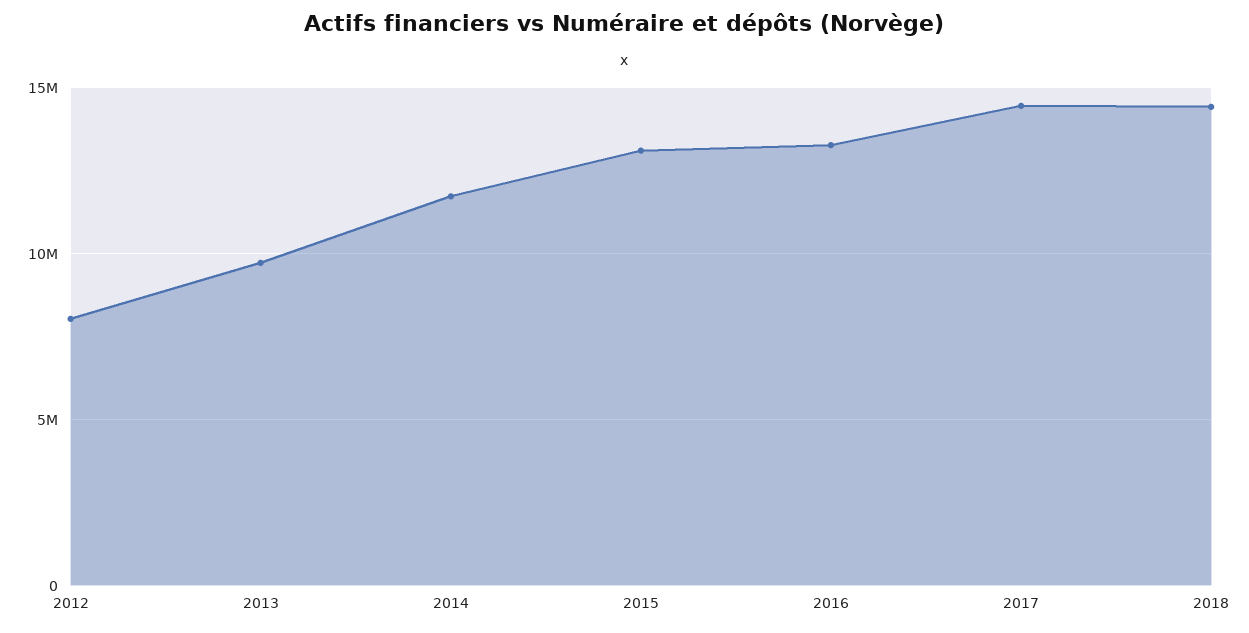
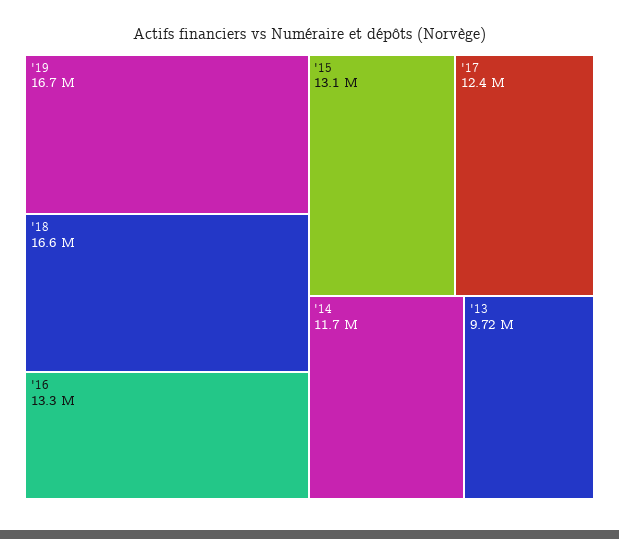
2012: 8000000 -> none
2017: 14500000 -> 12400000
2018: 14500000 -> 16600000
'19: none -> 16700000

